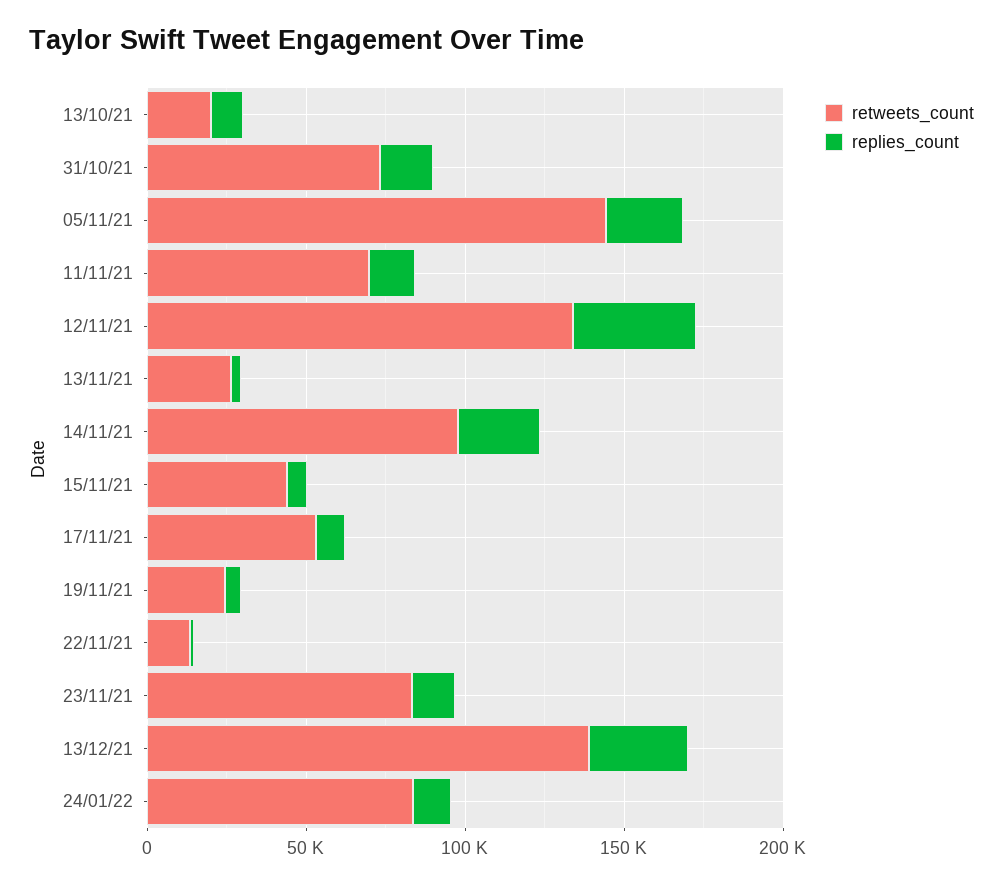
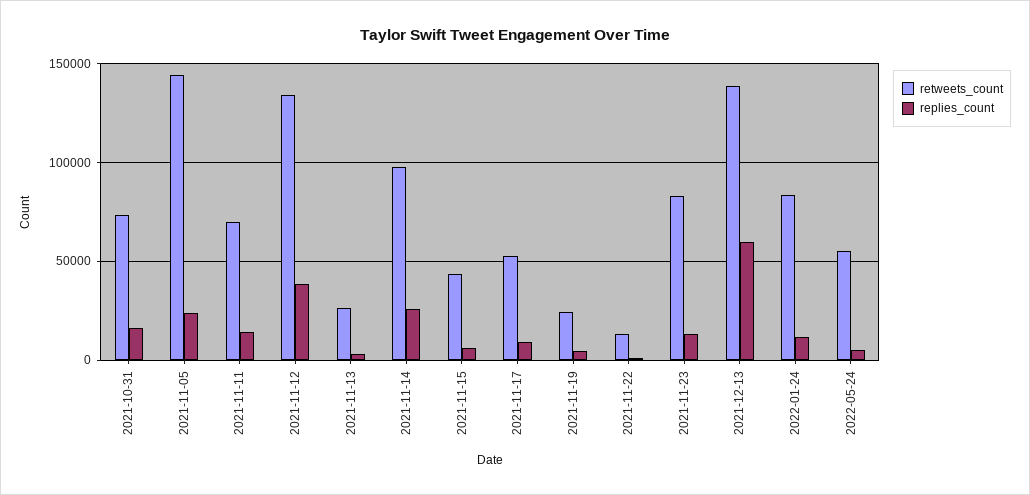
retweets_count, 13/10/21: 20000 -> none
replies_count, 13/10/21: 10000 -> none
replies_count, 13/12/21: 30000 -> 60000
retweets_count, 2022-05-24: none -> 55000
replies_count, 2022-05-24: none -> 5000

